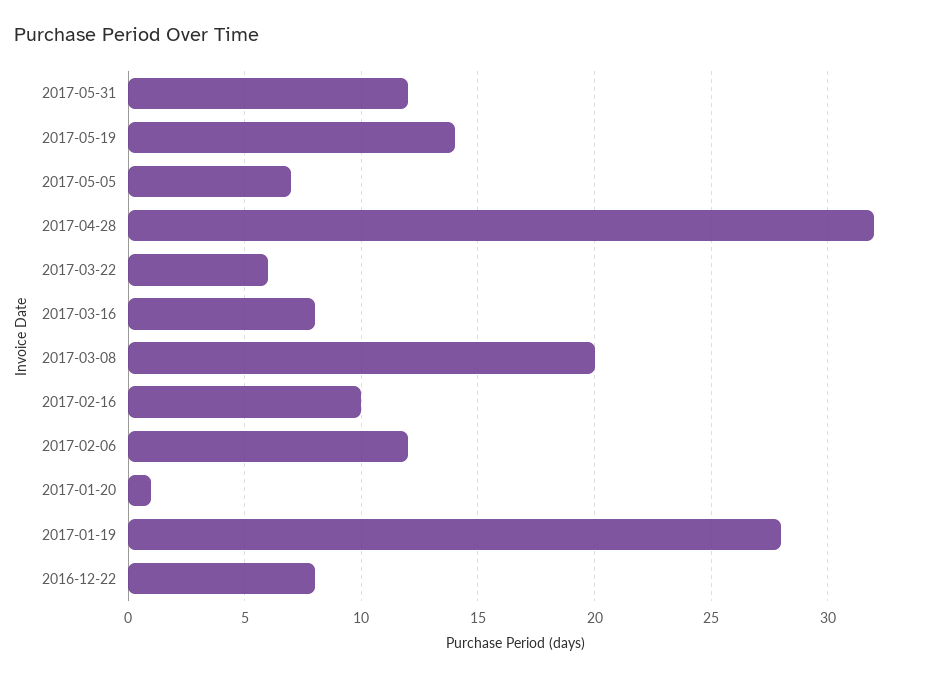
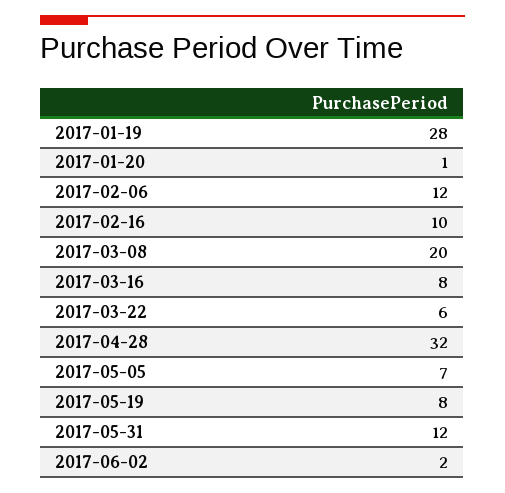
2017-05-19: 14 -> 8
2016-12-22: 8 -> none
2017-06-02: none -> 2

